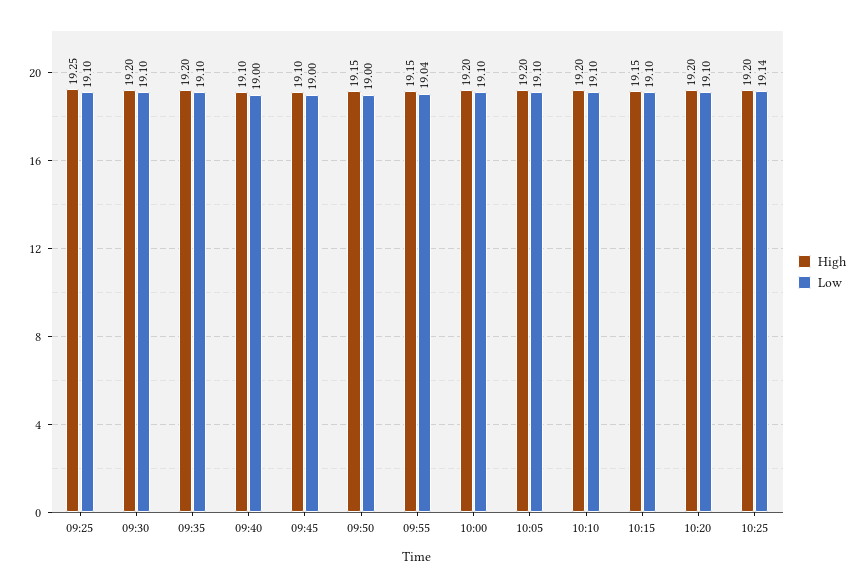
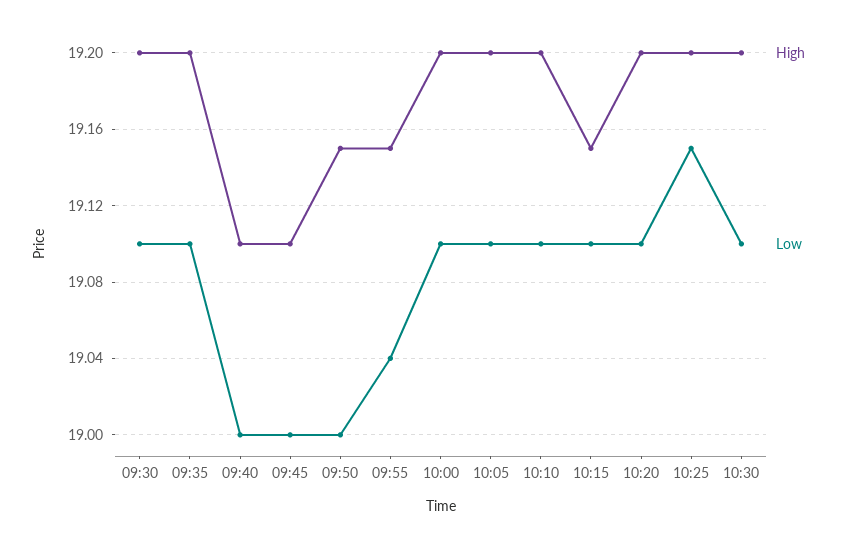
High, 09:25: 19.25 -> none
Low, 09:25: 19.1 -> none
Low, 10:25: 19.14 -> 19.15
High, 10:30: none -> 19.2
Low, 10:30: none -> 19.1

